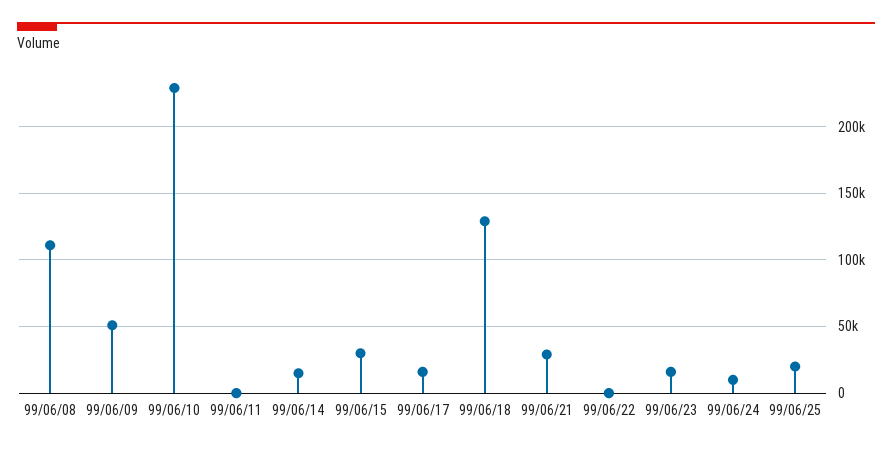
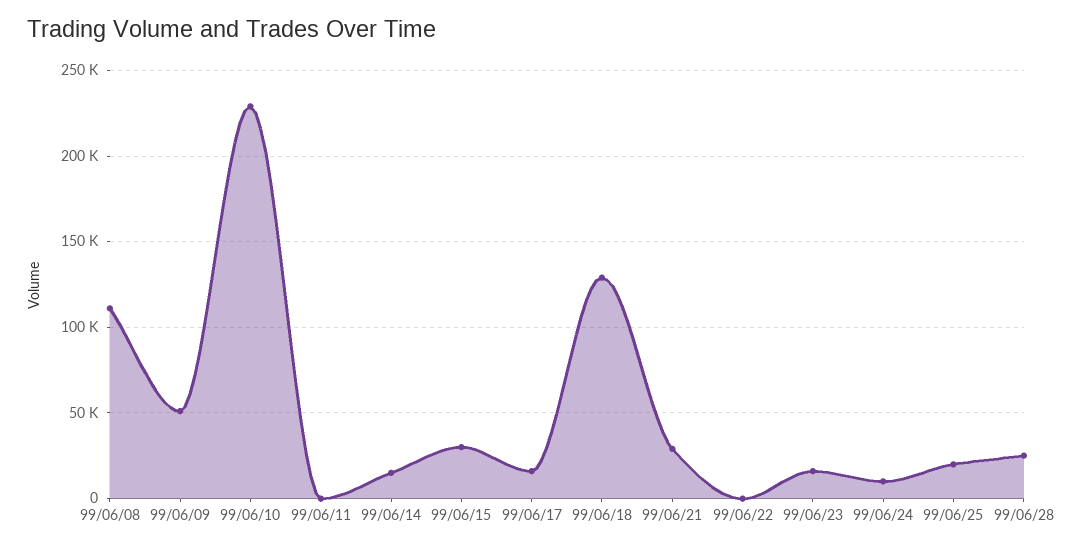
99/06/28: none -> 25000

